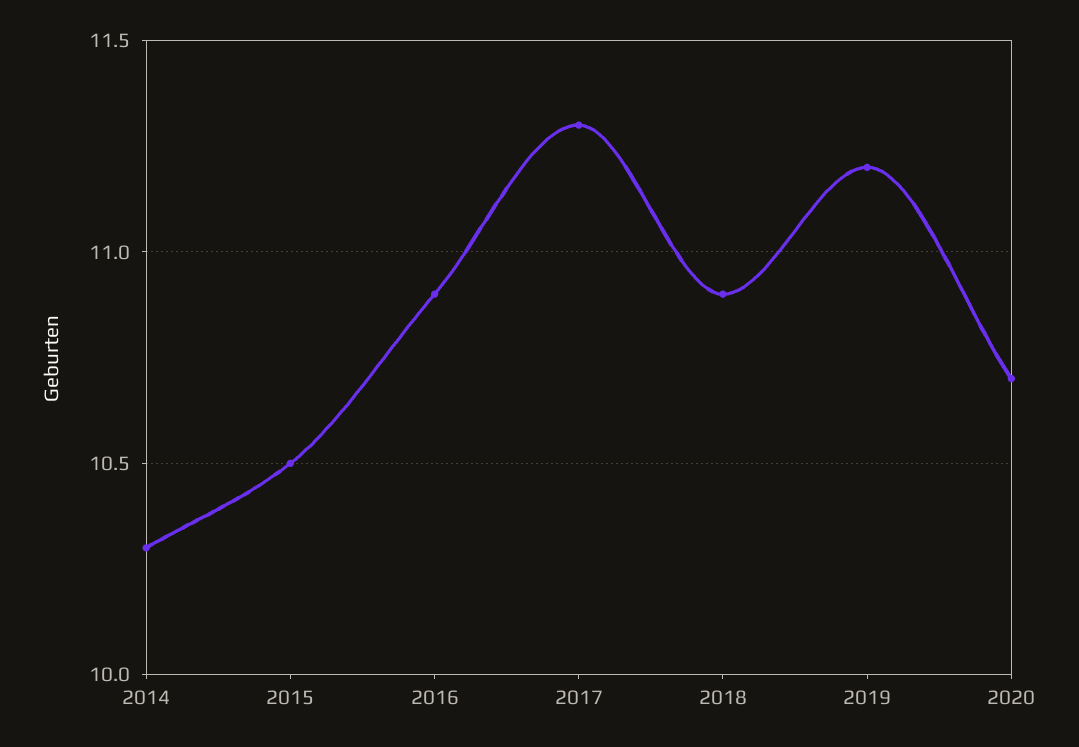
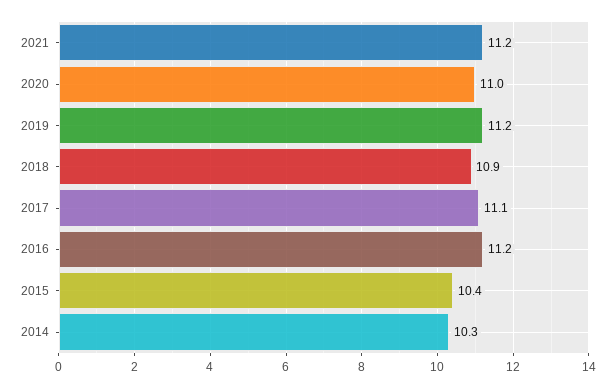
2015: 10.5 -> 10.4
2016: 10.9 -> 11.2
2017: 11.3 -> 11.1
2020: 10.7 -> 11
2021: none -> 11.2

